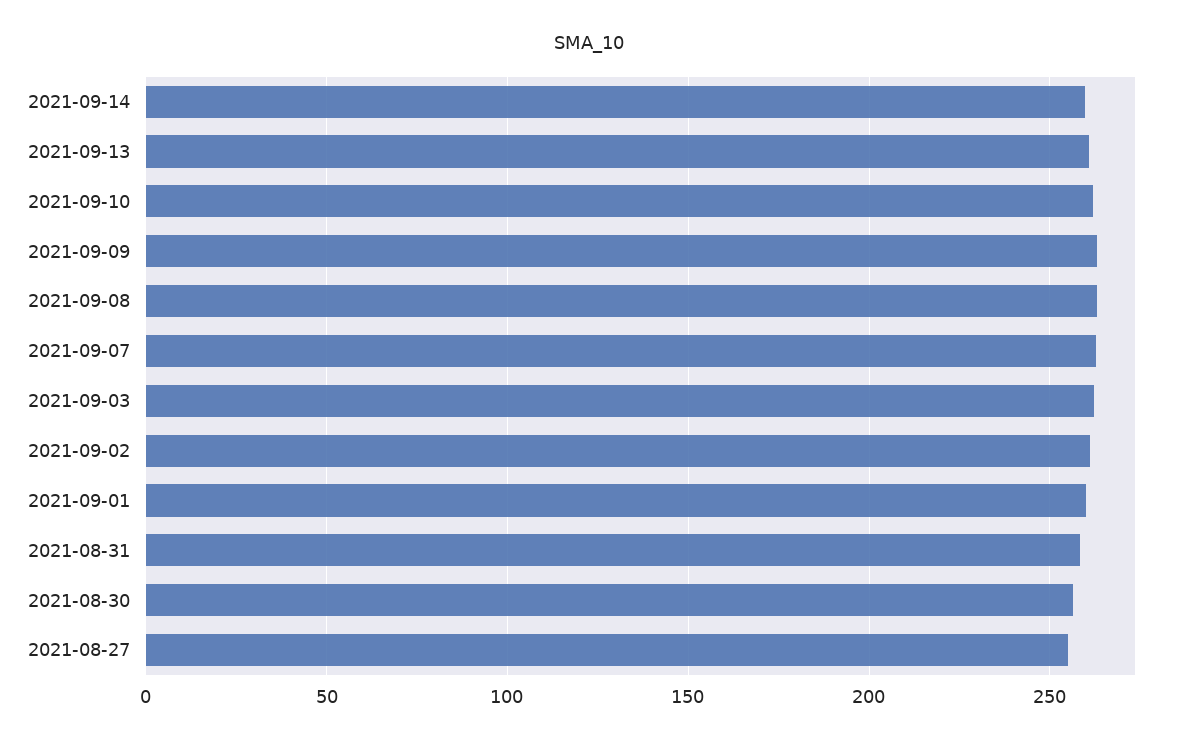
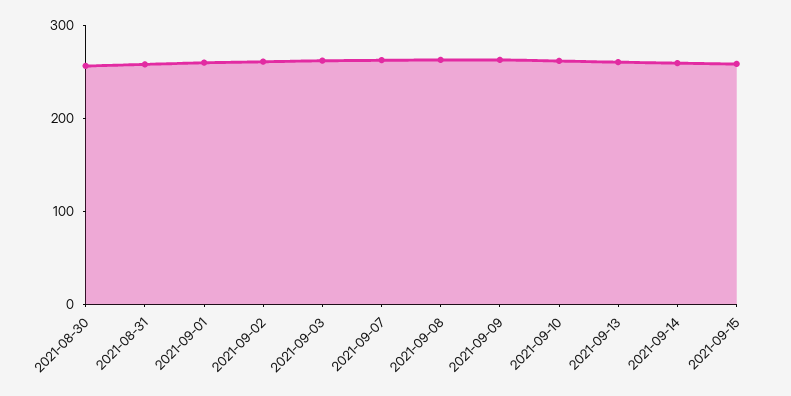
2021-08-27: 255 -> none
2021-09-15: none -> 260

